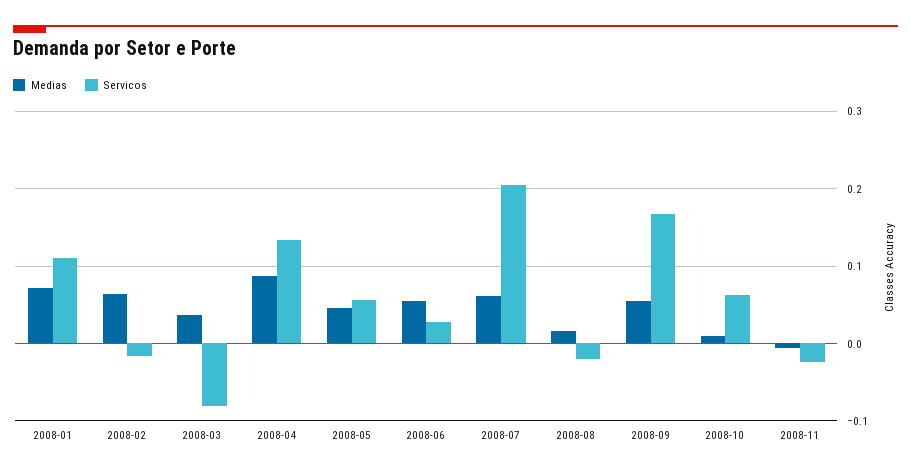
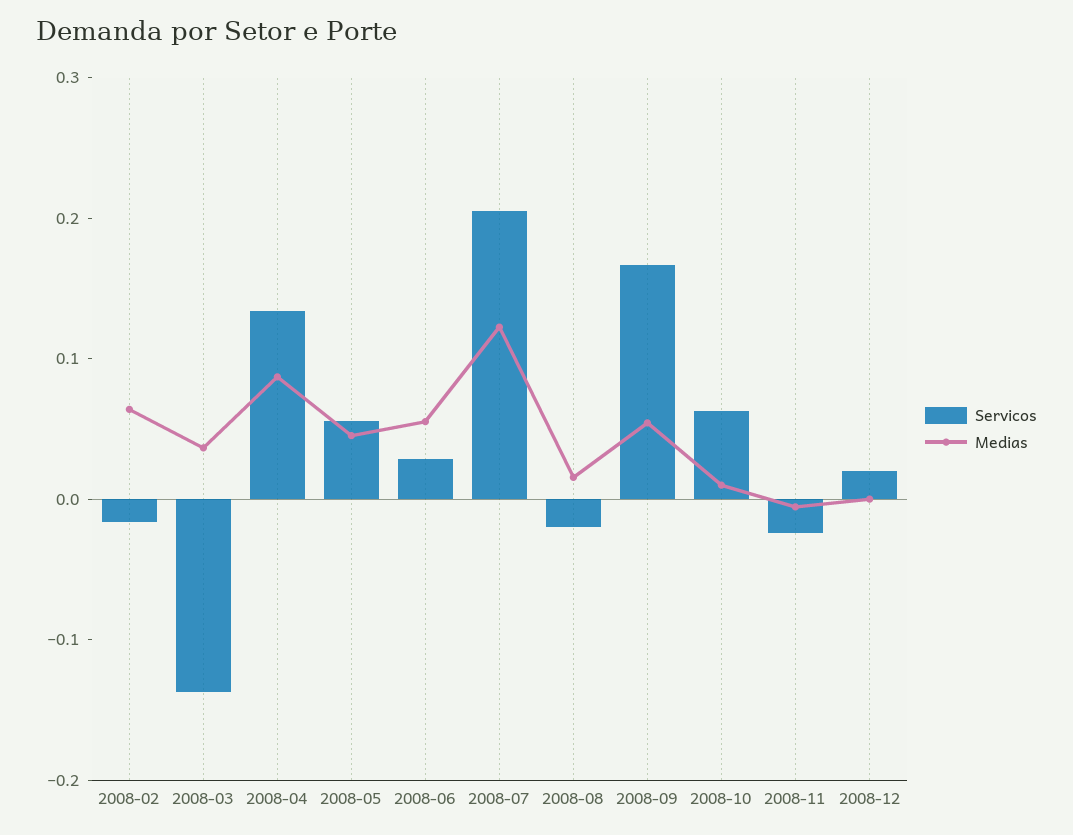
Medias, 2008-01: 0.07 -> none
Servicos, 2008-01: 0.11 -> none
Servicos, 2008-03: -0.08 -> -0.14
Medias, 2008-07: 0.06 -> 0.12
Servicos, 2008-12: none -> 0.02
Medias, 2008-12: none -> 0

